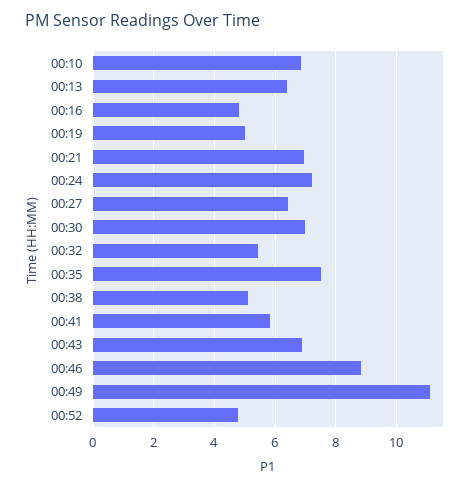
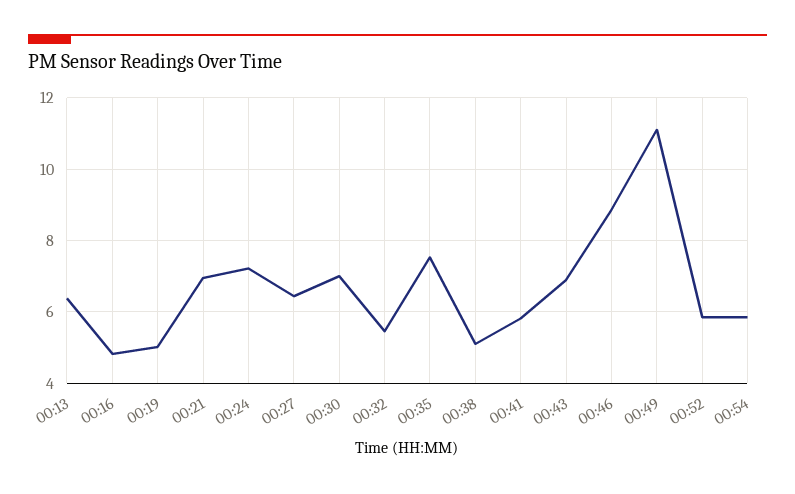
00:10: 6.8 -> none
00:52: 4.8 -> 5.8
00:54: none -> 5.8

